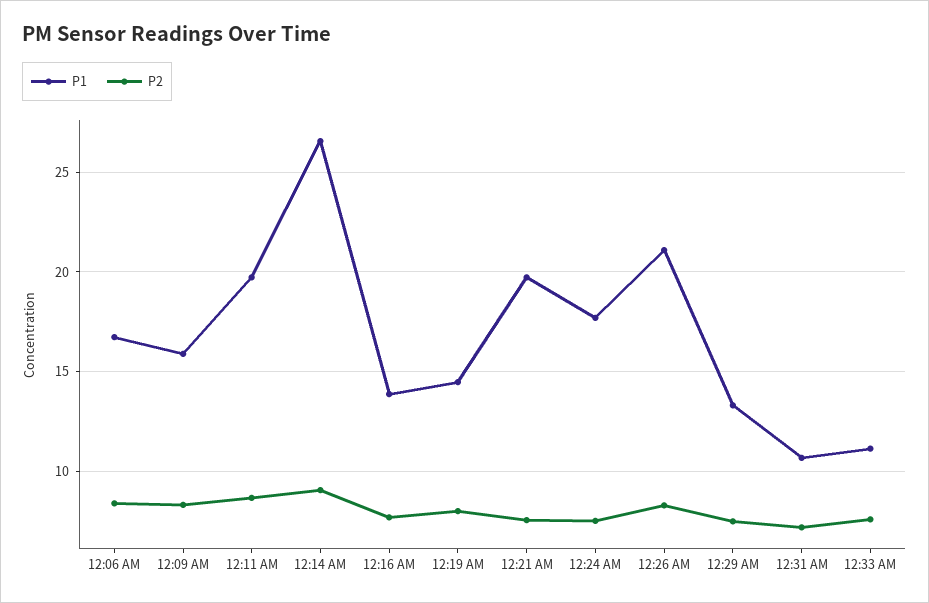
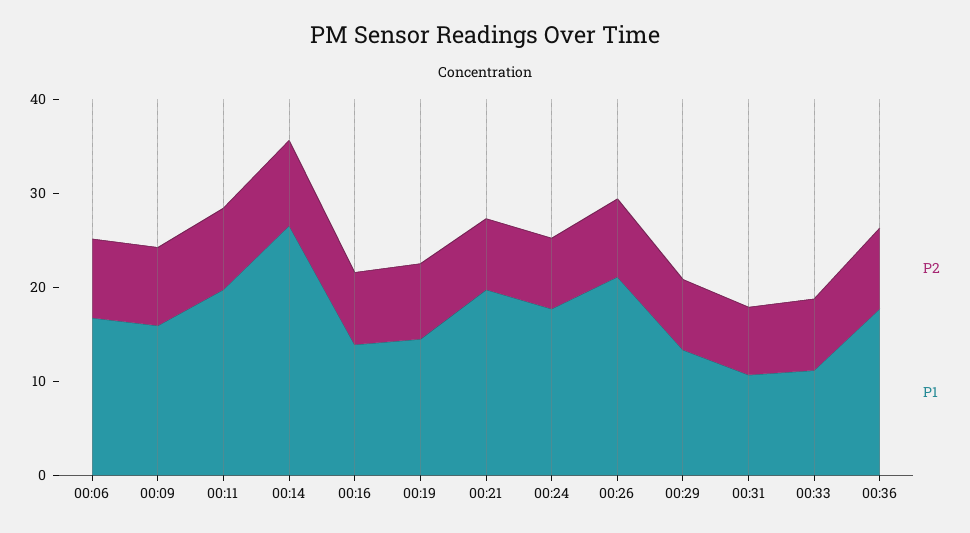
P2, 00:36: none -> 8
P1, 00:36: none -> 18

